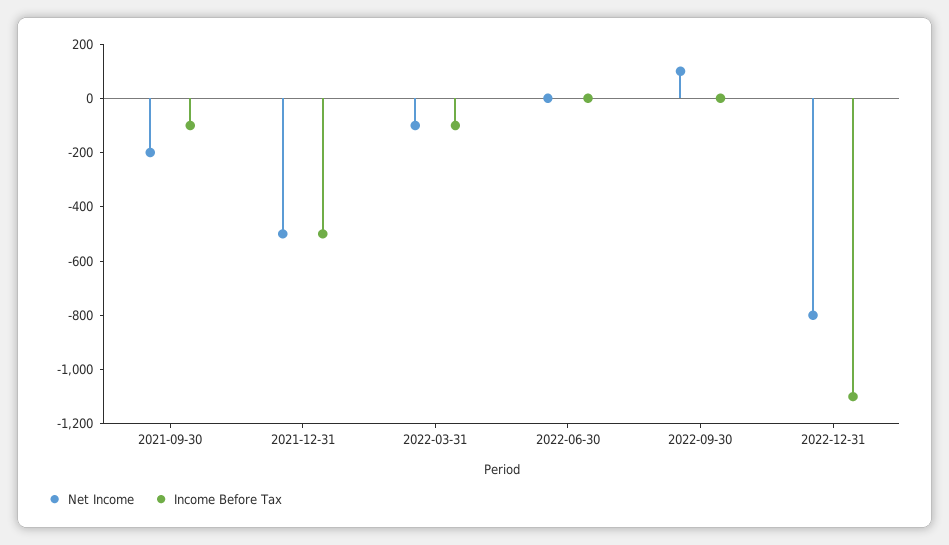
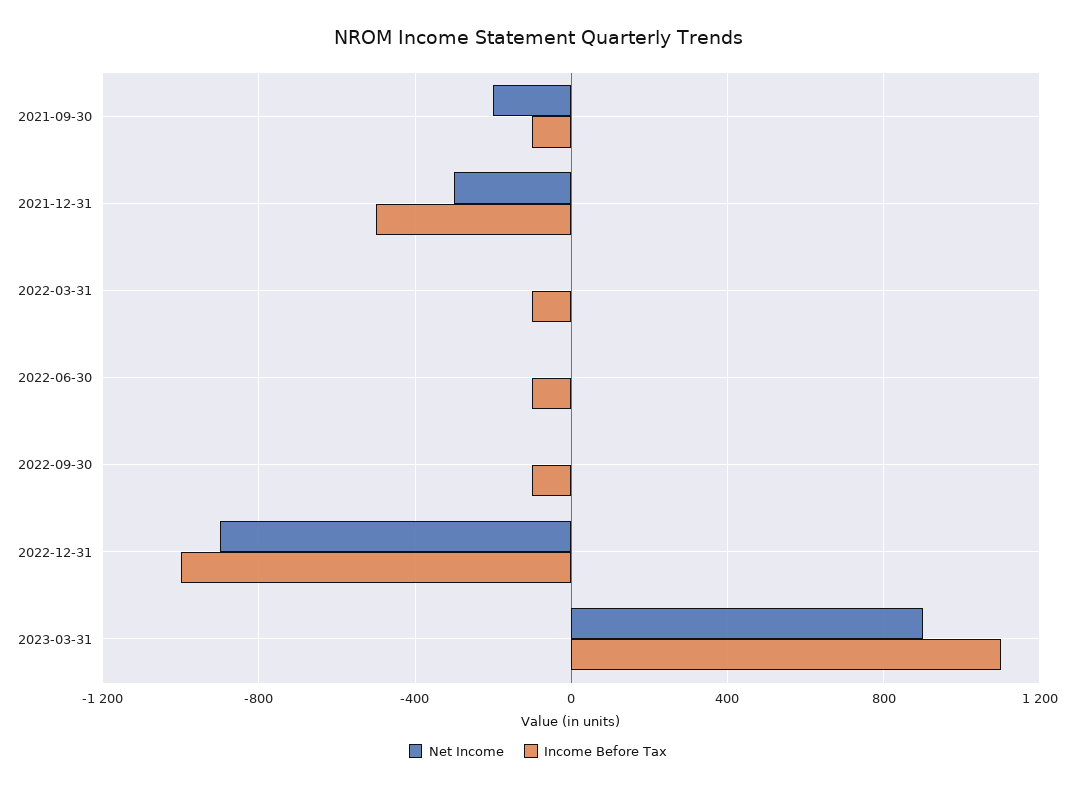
Net Income, 2021-12-31: -500 -> -300
Net Income, 2022-03-31: -100 -> 0
Income Before Tax, 2022-06-30: 0 -> -100
Net Income, 2022-09-30: 100 -> 0
Income Before Tax, 2022-09-30: 0 -> -100
Net Income, 2022-12-31: -800 -> -900
Income Before Tax, 2022-12-31: -1100 -> -1000
Net Income, 2023-03-31: none -> 900
Income Before Tax, 2023-03-31: none -> 1100

